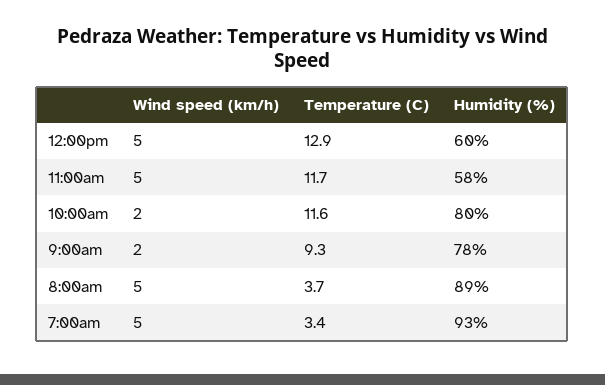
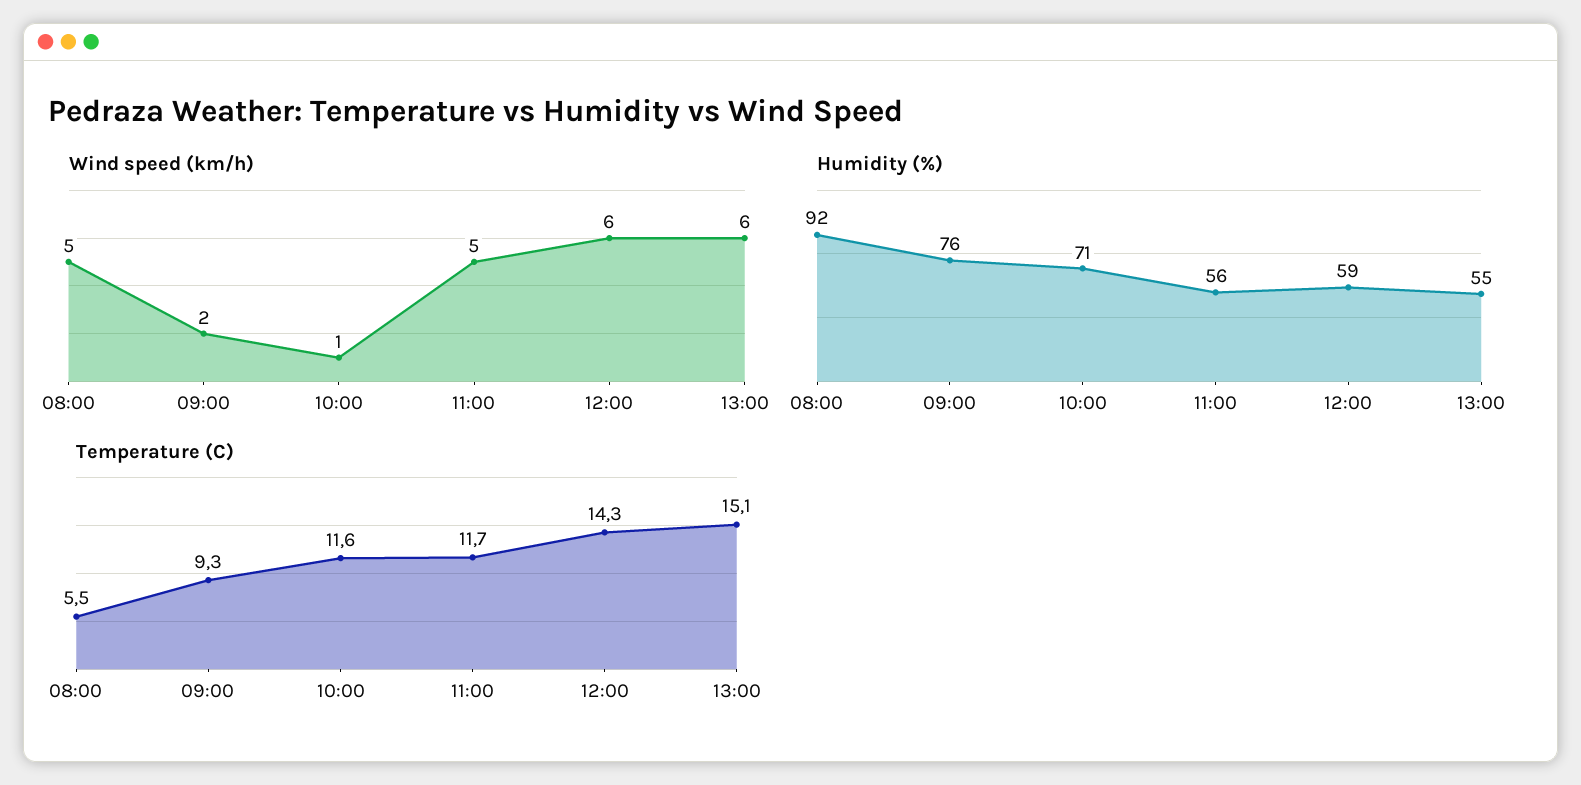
Wind speed (km/h), 12:00pm: 5 -> 6
Temperature (C), 12:00pm: 12.9 -> 14.3
Humidity (%), 12:00pm: 60 -> 59
Humidity (%), 11:00am: 58 -> 56
Wind speed (km/h), 10:00am: 2 -> 1
Humidity (%), 10:00am: 80 -> 71
Humidity (%), 9:00am: 78 -> 76
Temperature (C), 8:00am: 3.7 -> 5.5
Humidity (%), 8:00am: 89 -> 92
Wind speed (km/h), 7:00am: 5 -> none
Temperature (C), 7:00am: 3.4 -> none
Humidity (%), 7:00am: 93 -> none
Wind speed (km/h), 13:00: none -> 6
Humidity (%), 13:00: none -> 55
Temperature (C), 13:00: none -> 15.1

